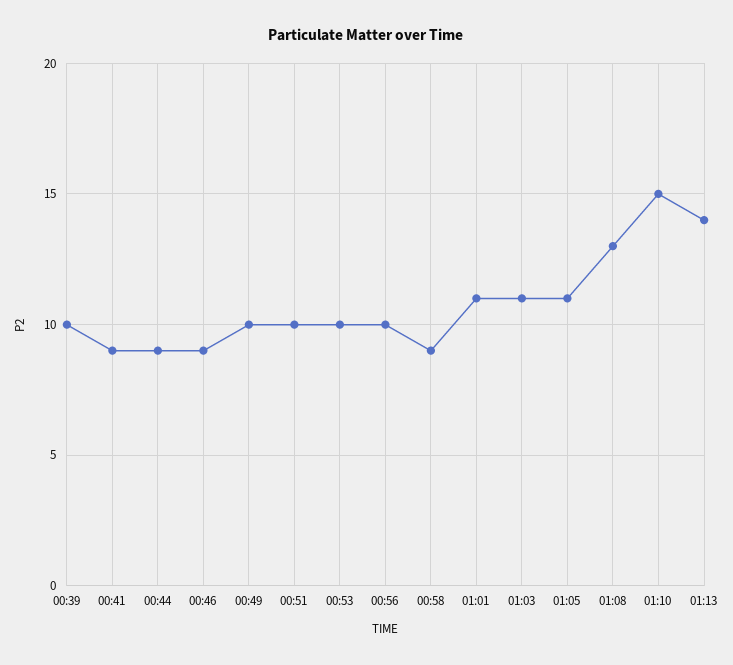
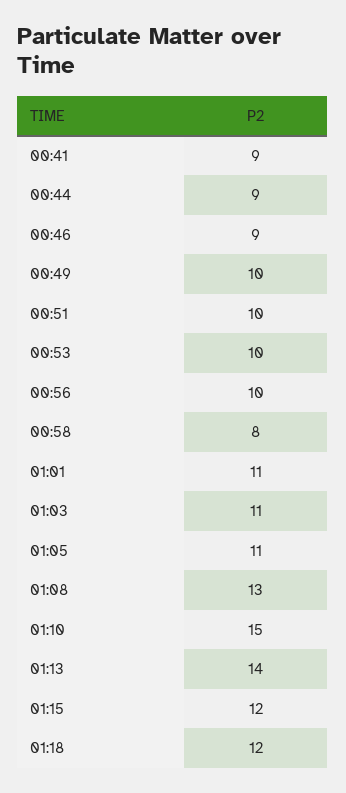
00:39: 10 -> none
00:58: 9 -> 8
01:15: none -> 12
01:18: none -> 12

